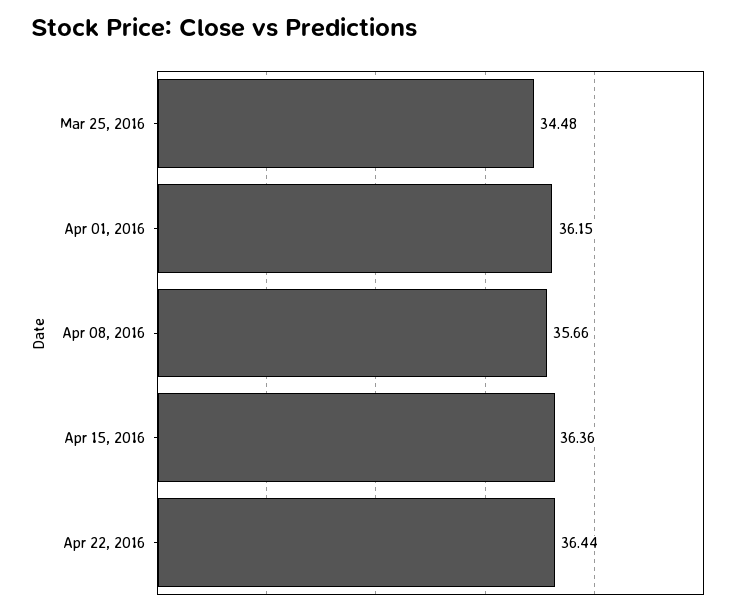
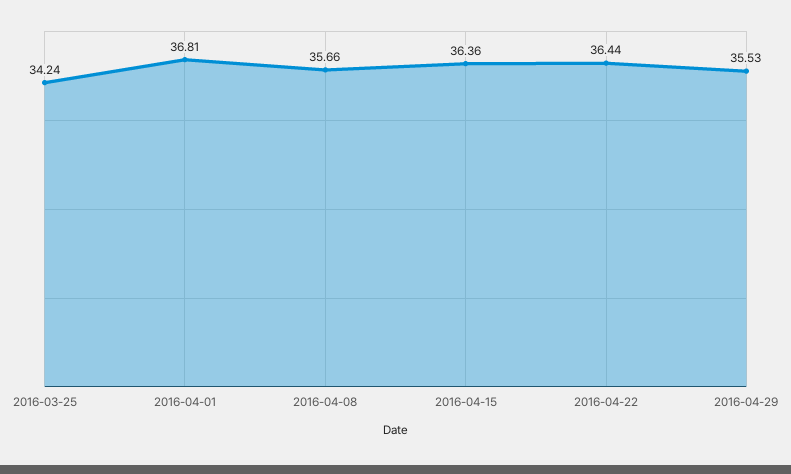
Mar 25, 2016: 34.48 -> 34.24
Apr 01, 2016: 36.15 -> 36.81
2016-04-29: none -> 35.53

